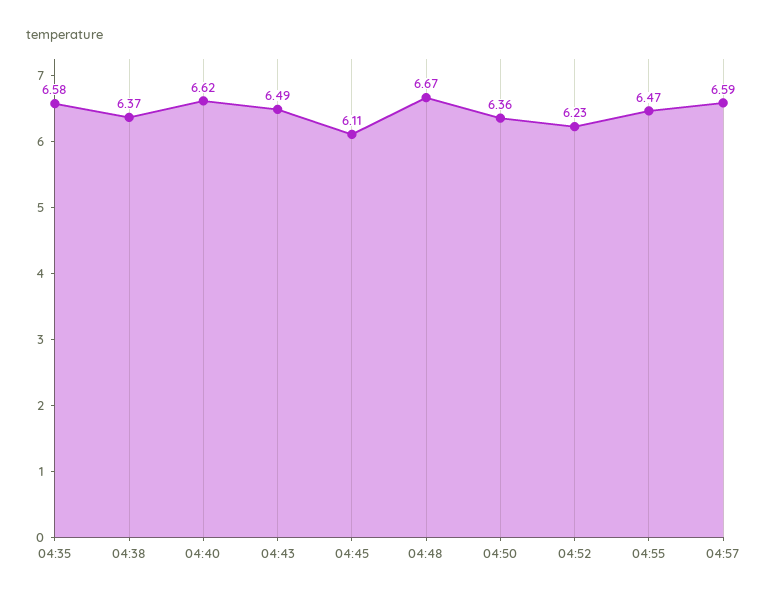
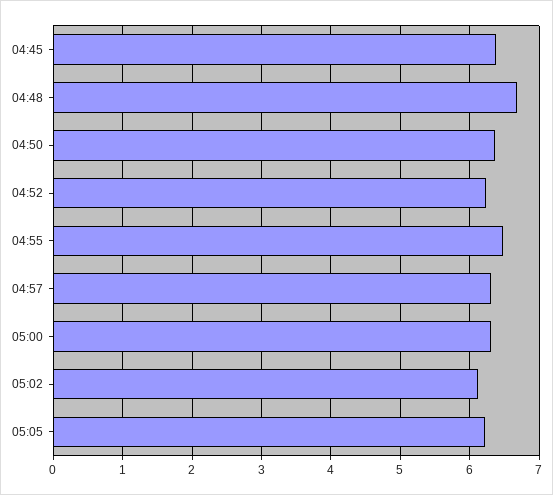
04:35: 6.58 -> none
04:38: 6.37 -> none
04:40: 6.62 -> none
04:43: 6.49 -> none
04:45: 6.11 -> 6.4
04:57: 6.59 -> 6.3
05:00: none -> 6.3
05:02: none -> 6.1
05:05: none -> 6.2

